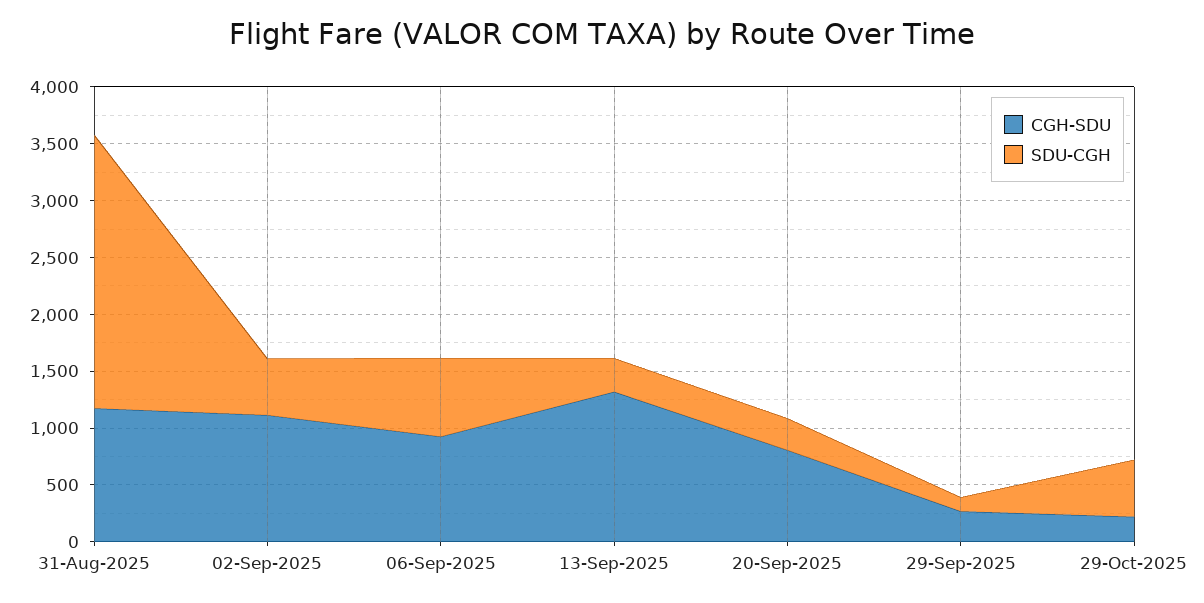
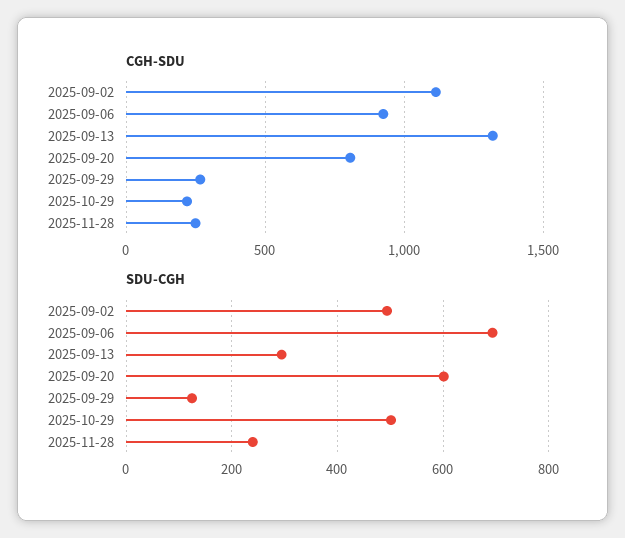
CGH-SDU, 31-Aug-2025: 1200 -> none
SDU-CGH, 31-Aug-2025: 2400 -> none
SDU-CGH, 20-Sep-2025: 300 -> 600
CGH-SDU, 2025-11-28: none -> 250
SDU-CGH, 2025-11-28: none -> 240

